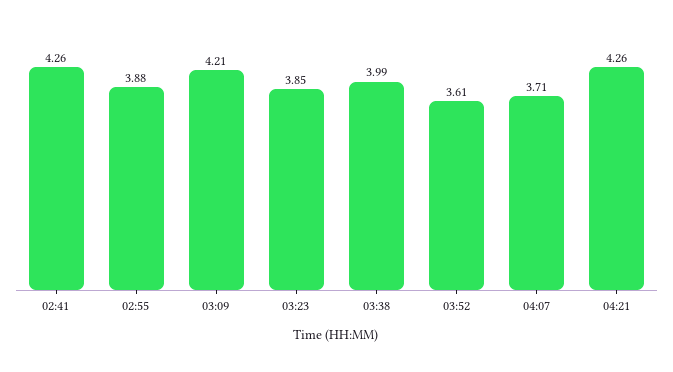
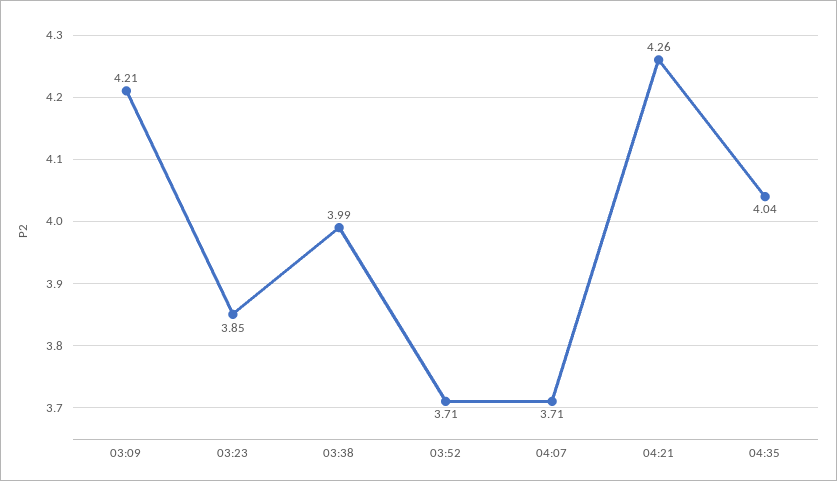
02:41: 4.26 -> none
02:55: 3.88 -> none
03:52: 3.61 -> 3.71
04:35: none -> 4.04

